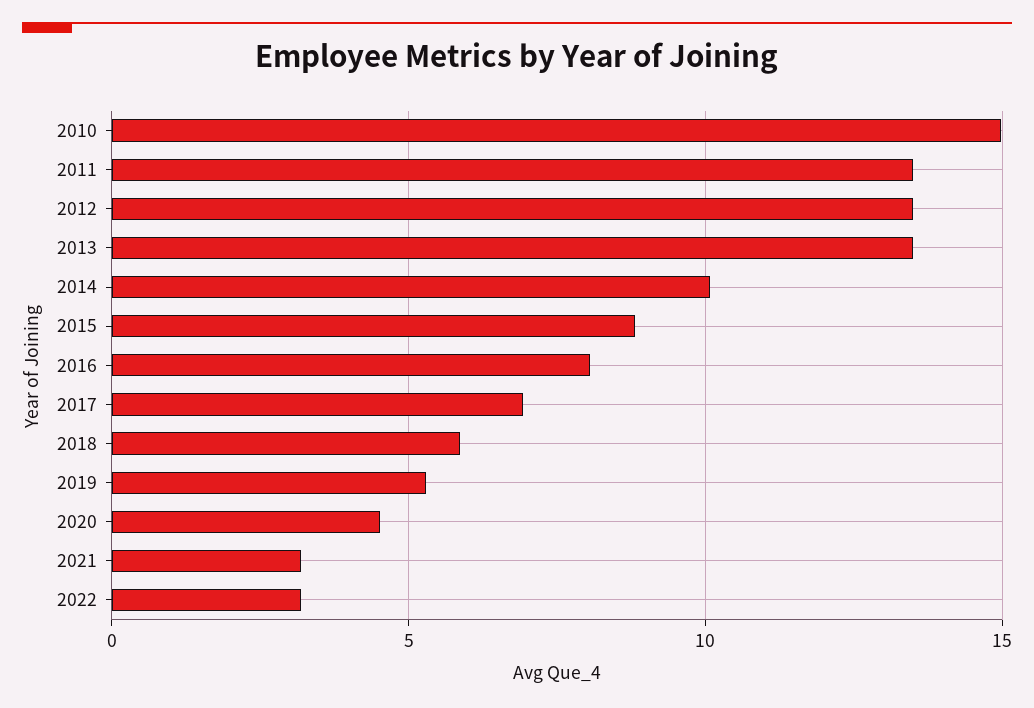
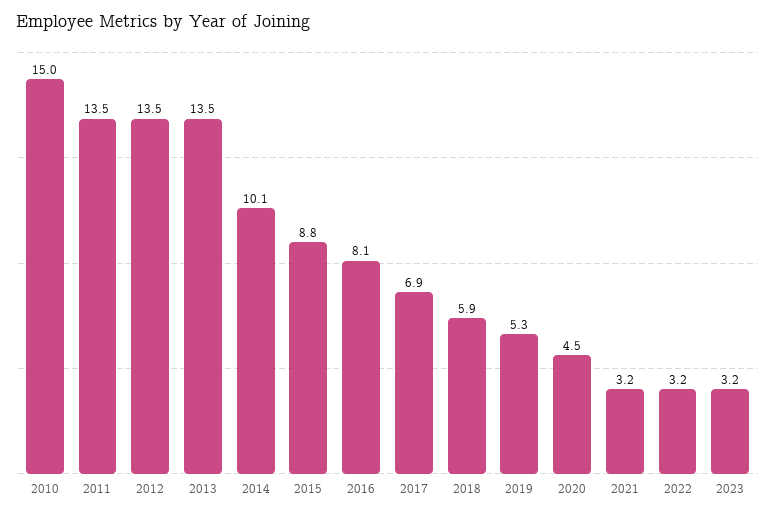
2023: none -> 3.2

